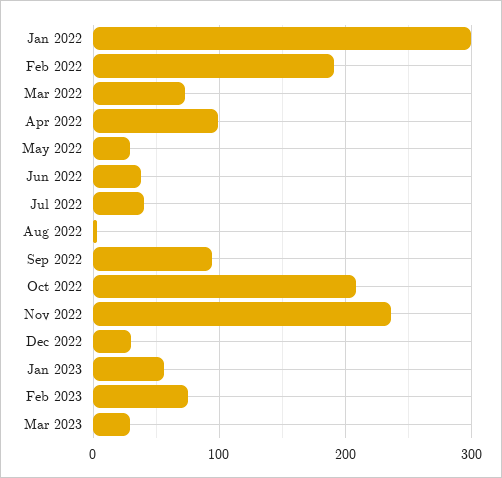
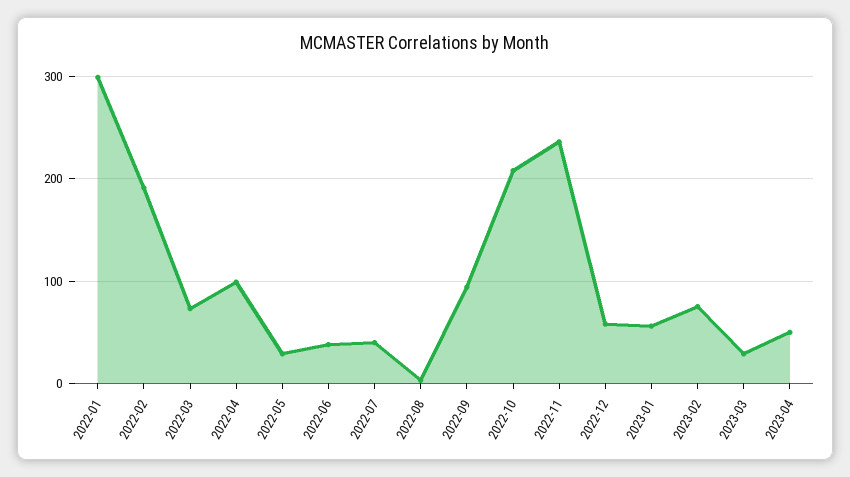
Dec 2022: 30 -> 60
2023-04: none -> 50

